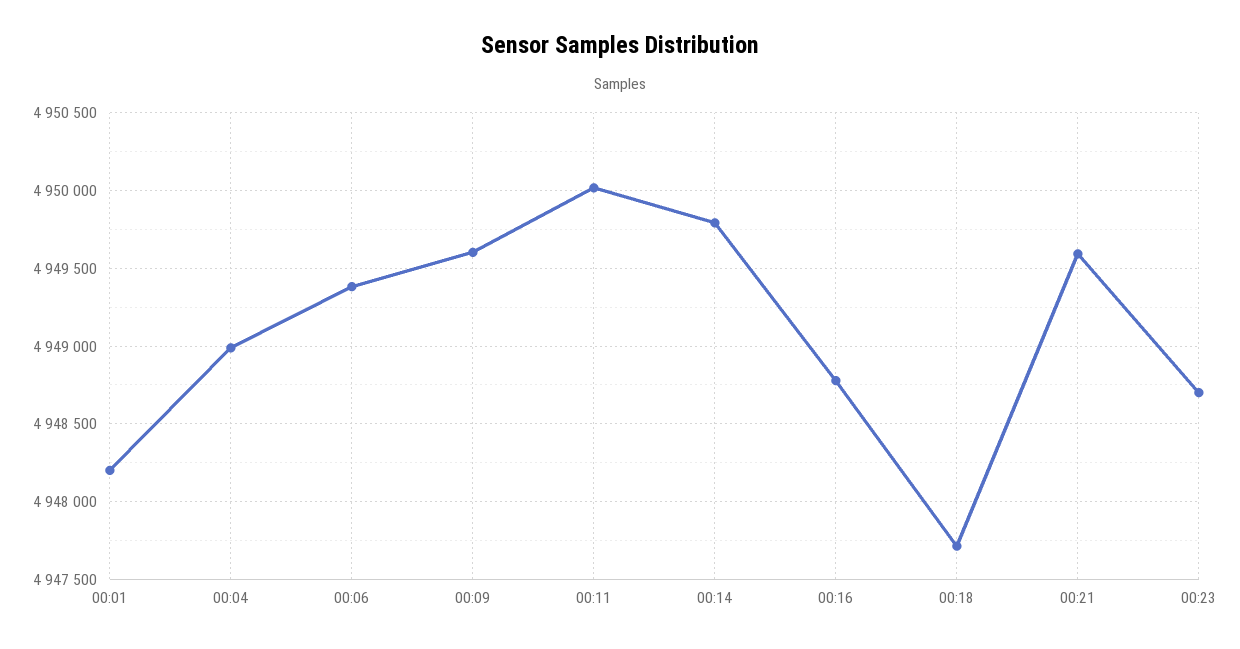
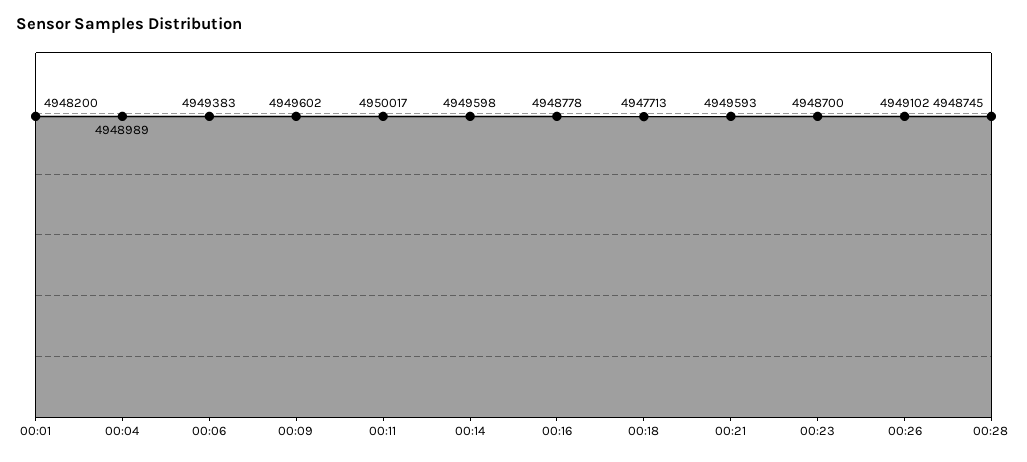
00:14: 4949800 -> 4949598
00:26: none -> 4949102
00:28: none -> 4948745

